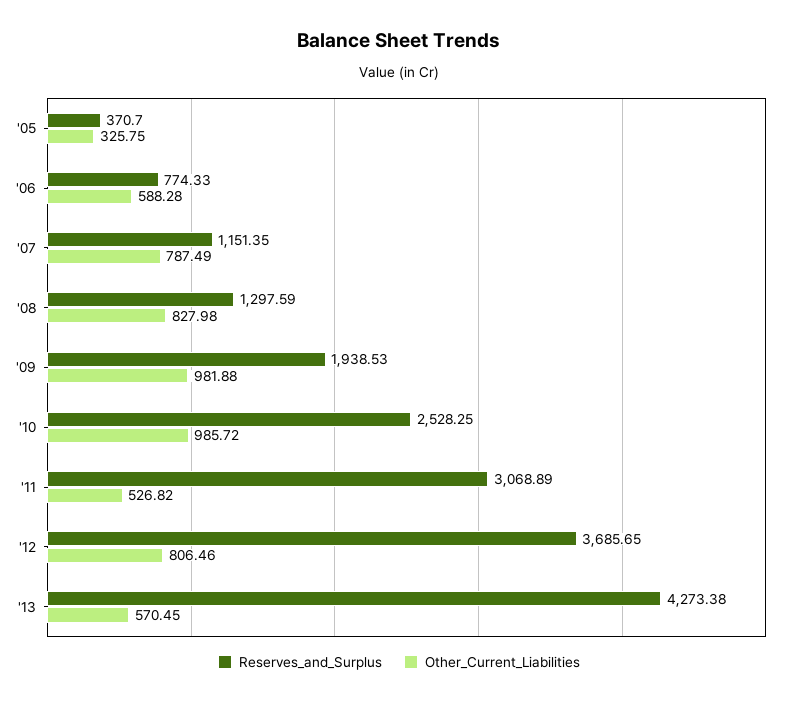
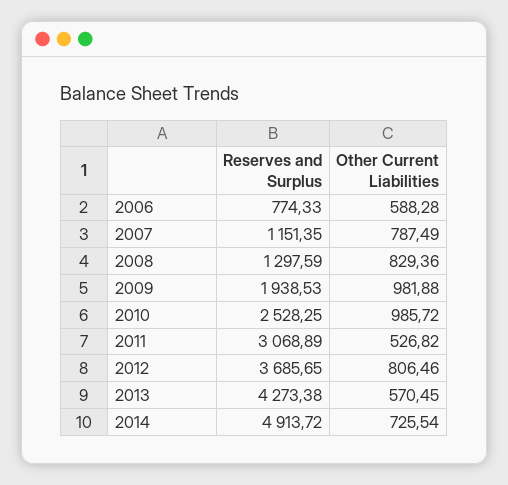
Reserves_and_Surplus, '05: 370.7 -> none
Other_Current_Liabilities, '05: 325.75 -> none
Other_Current_Liabilities, '08: 827.98 -> 829.36
Reserves_and_Surplus, 2014: none -> 4913.72
Other_Current_Liabilities, 2014: none -> 725.54

